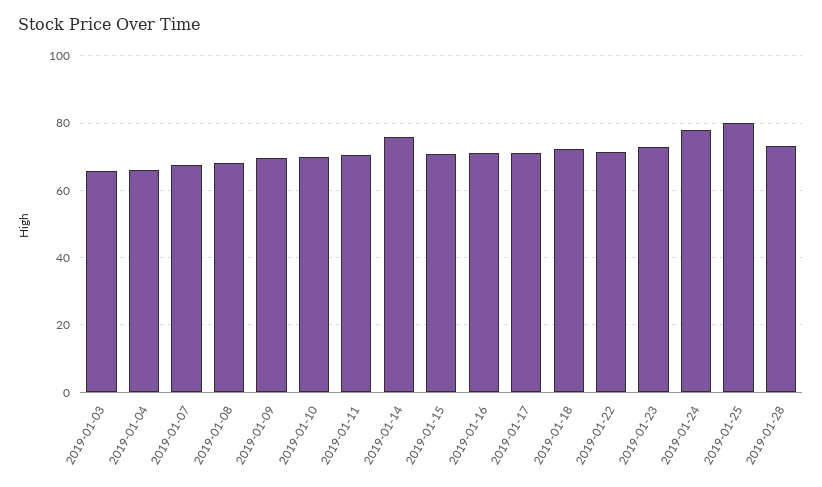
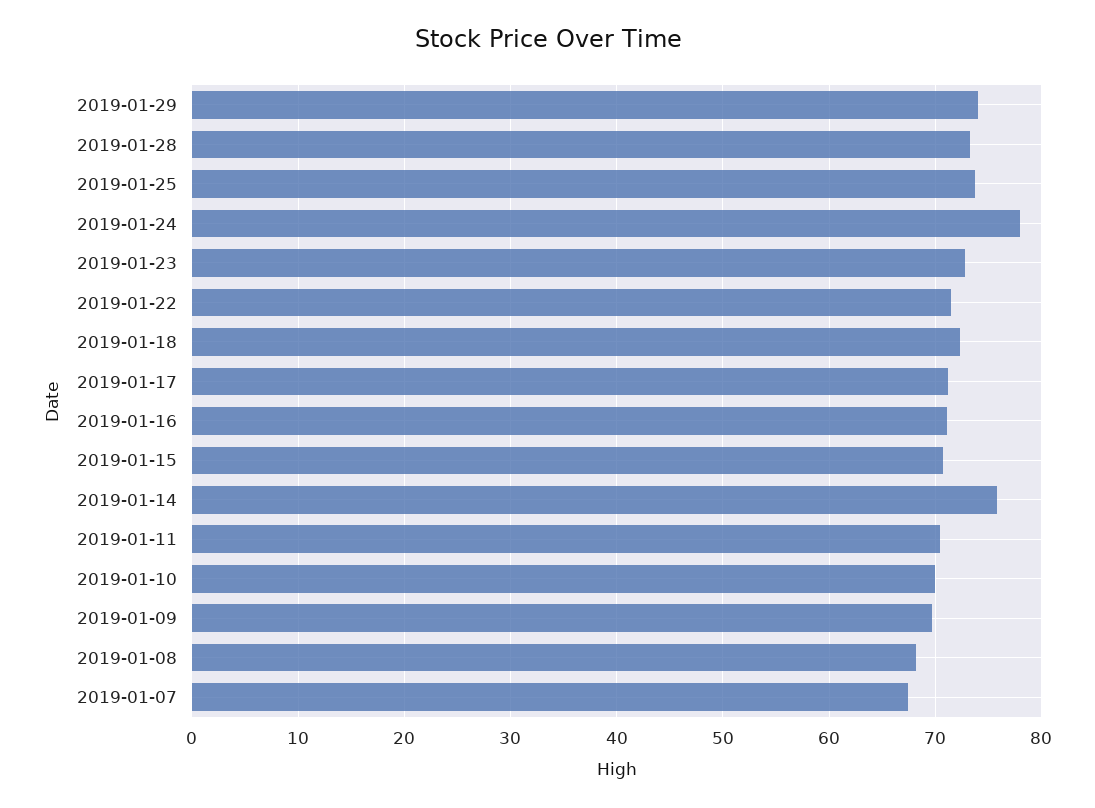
2019-01-03: 66 -> none
2019-01-04: 66 -> none
2019-01-25: 80 -> 74
2019-01-29: none -> 74

